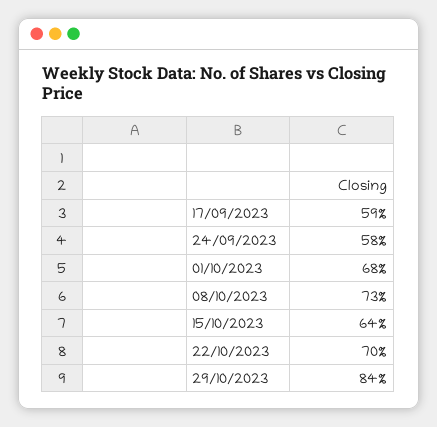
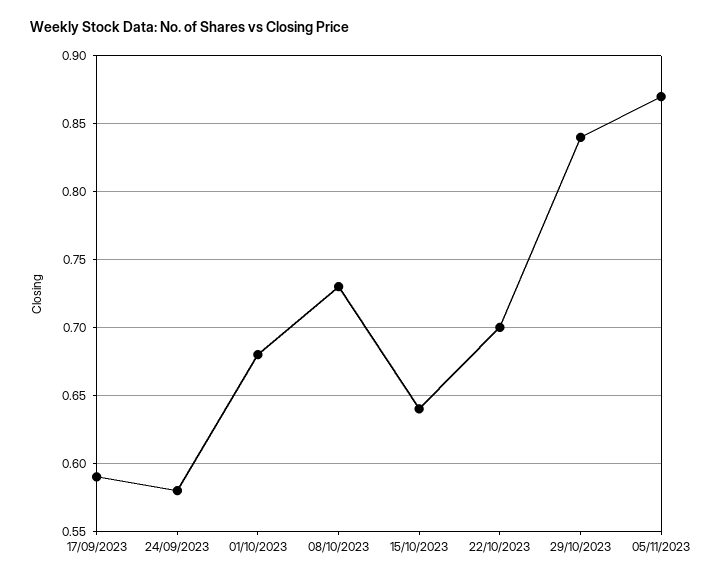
05/11/2023: none -> 0.87

